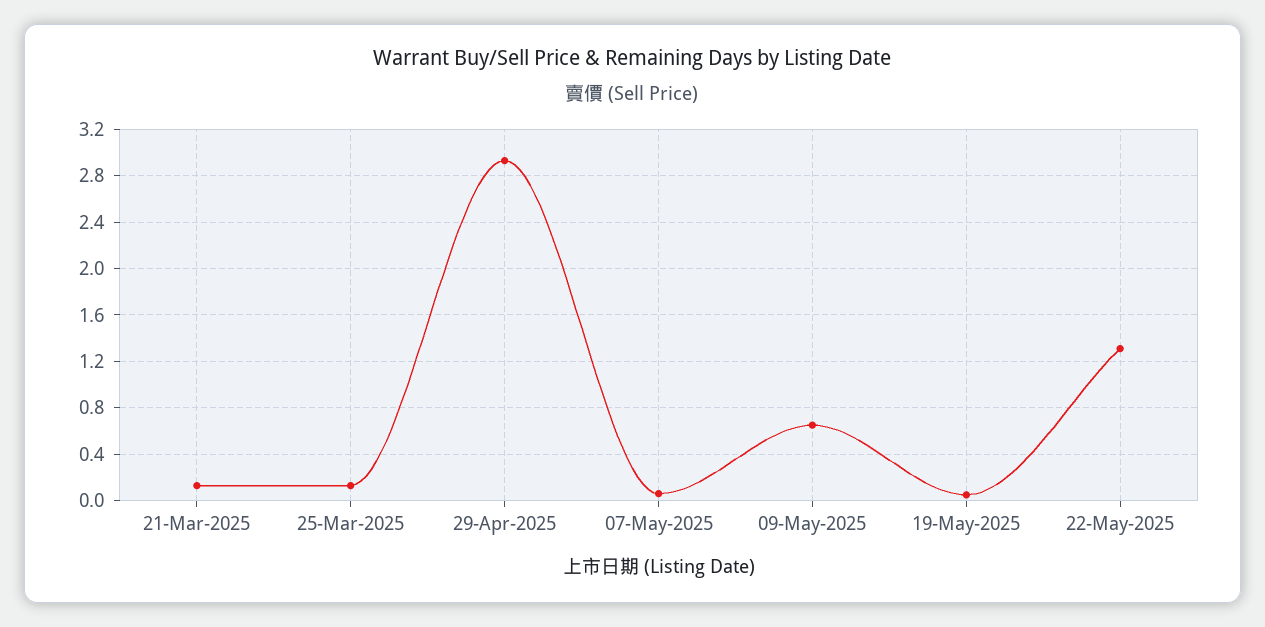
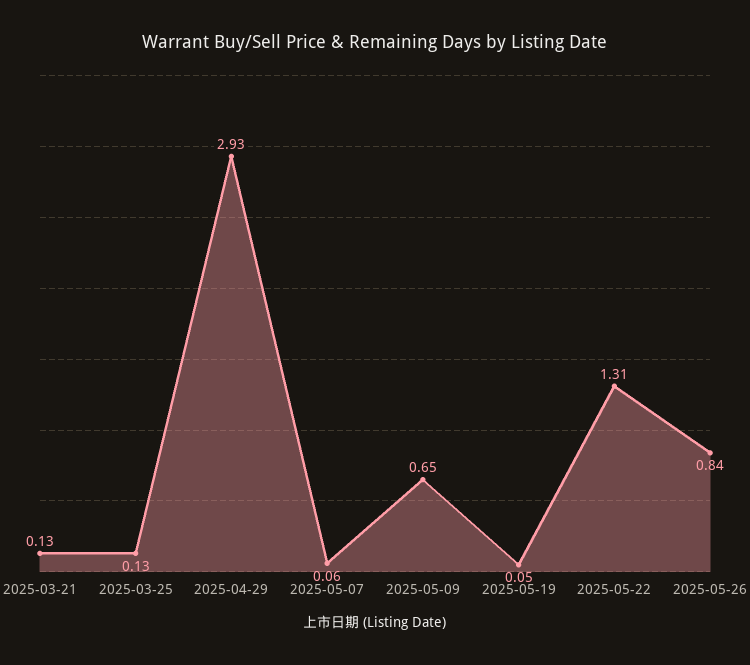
2025-05-26: none -> 0.84

